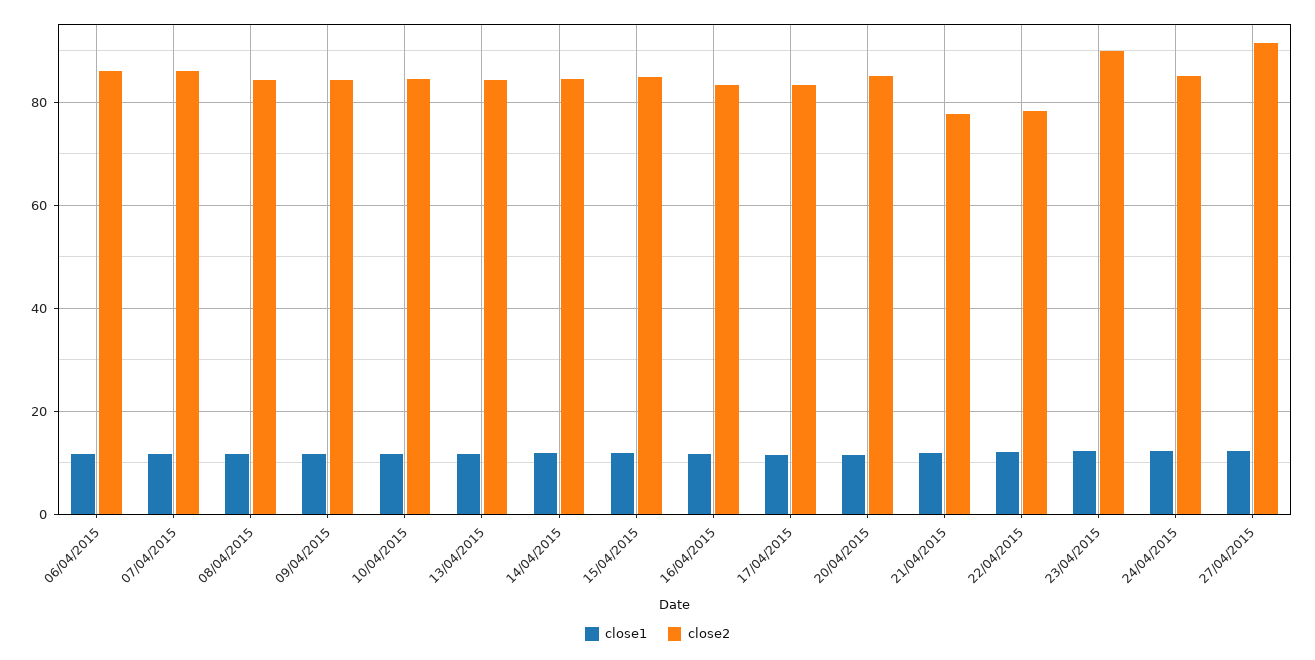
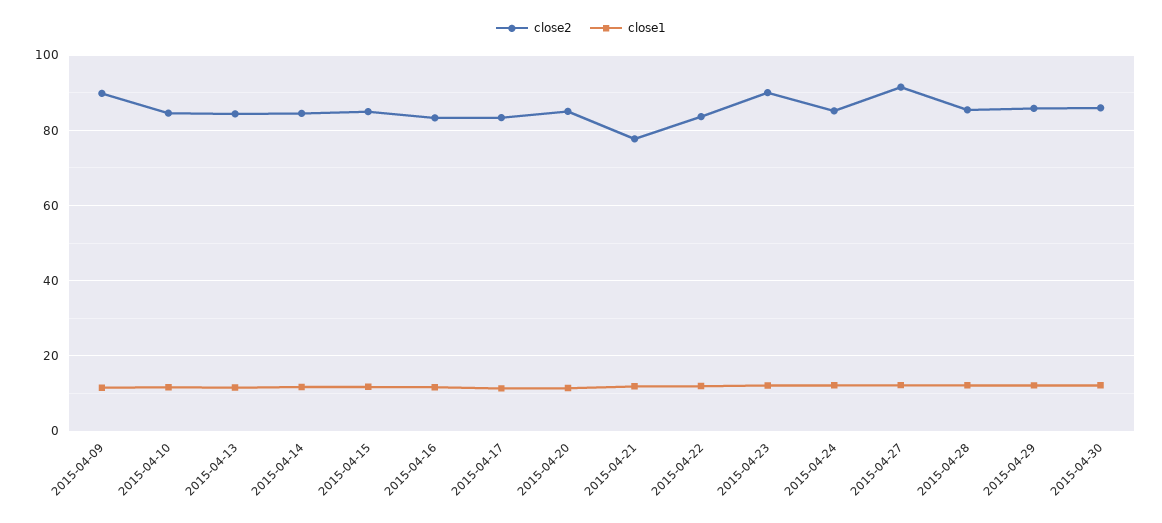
close1, 06/04/2015: 12 -> none
close2, 06/04/2015: 86 -> none
close1, 07/04/2015: 12 -> none
close2, 07/04/2015: 86 -> none
close1, 08/04/2015: 12 -> none
close2, 08/04/2015: 84 -> none
close2, 09/04/2015: 84 -> 90
close2, 22/04/2015: 78 -> 84
close2, 2015-04-28: none -> 86
close1, 2015-04-28: none -> 12
close2, 2015-04-29: none -> 86
close1, 2015-04-29: none -> 12
close2, 2015-04-30: none -> 86
close1, 2015-04-30: none -> 12

